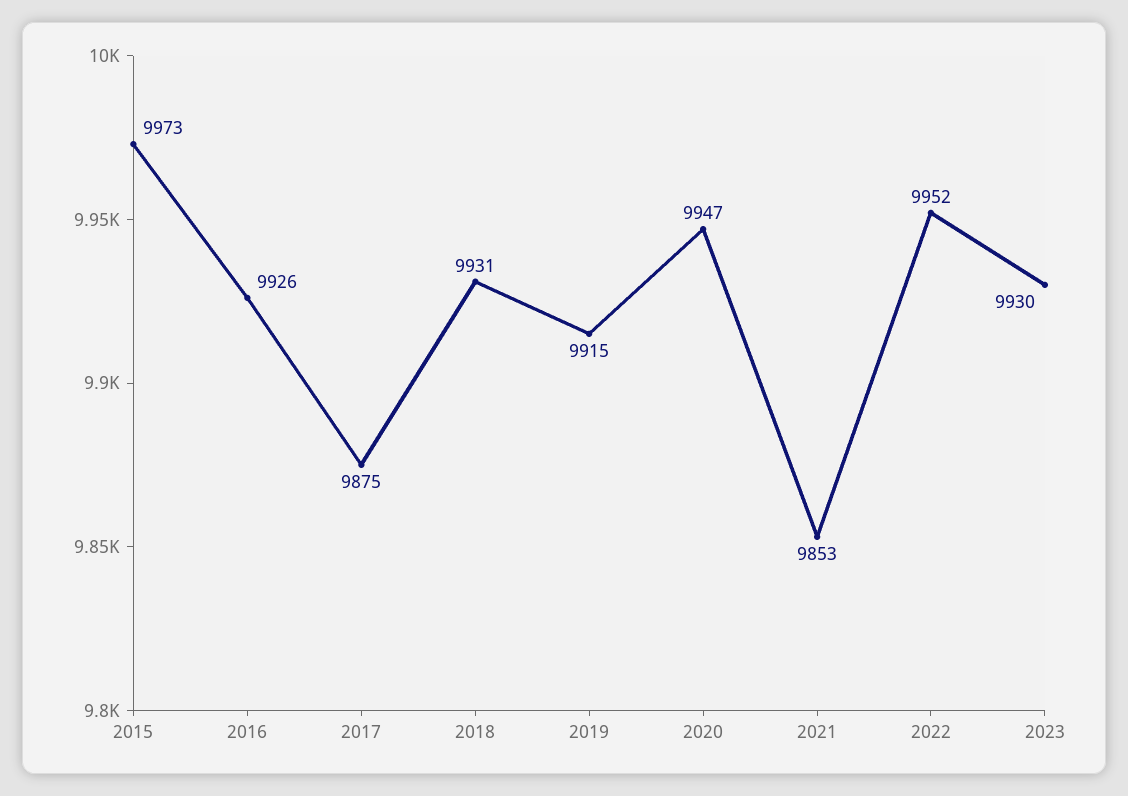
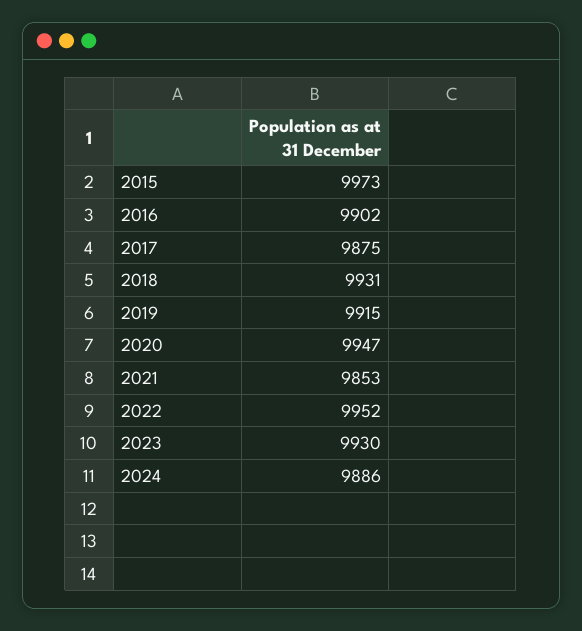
2016: 9926 -> 9902
2024: none -> 9886

